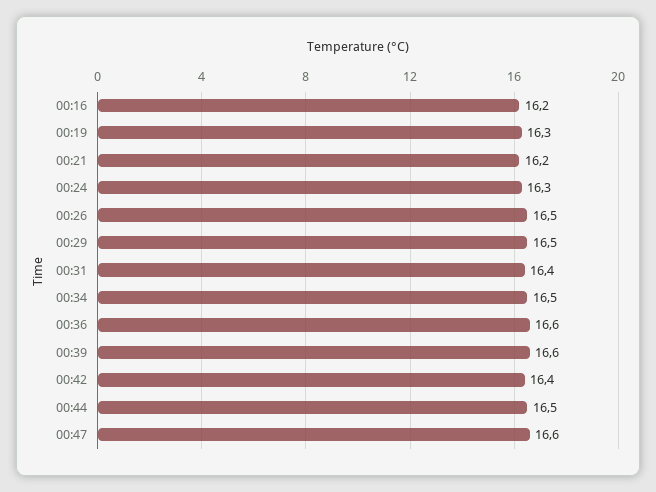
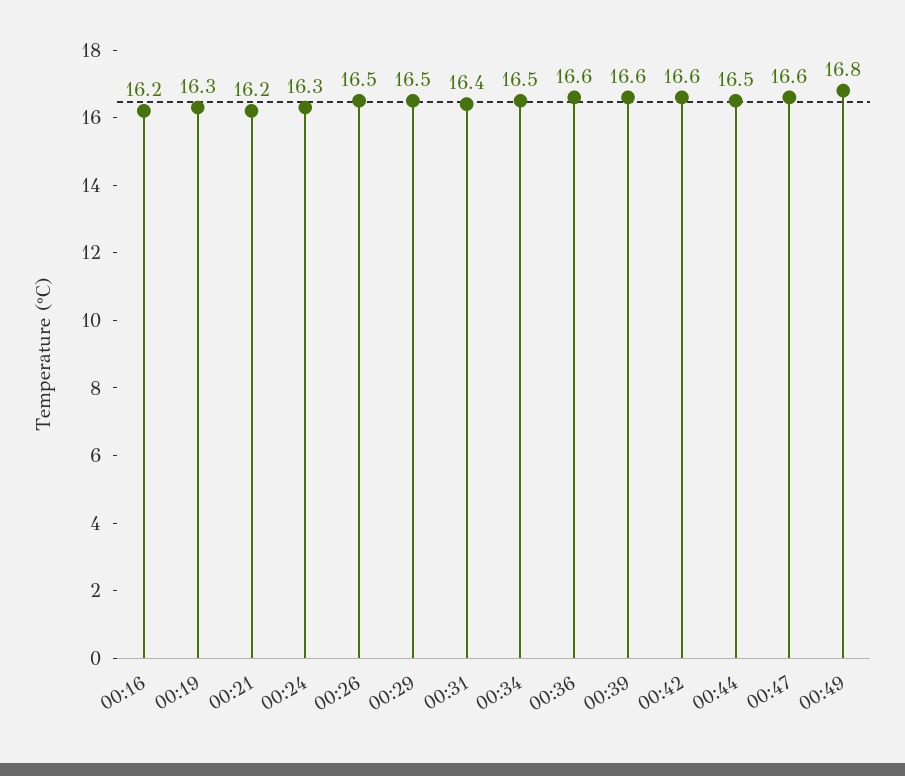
00:42: 16.4 -> 16.6
00:49: none -> 16.8

